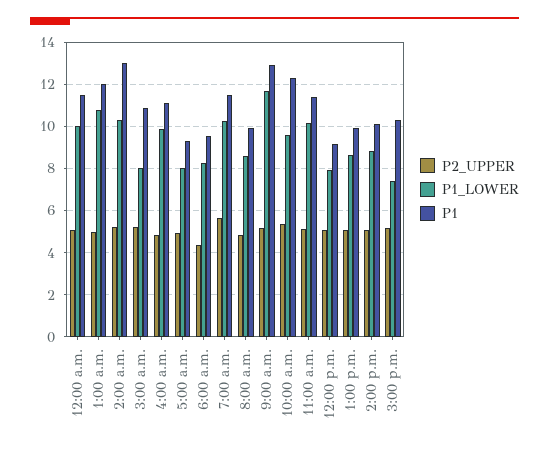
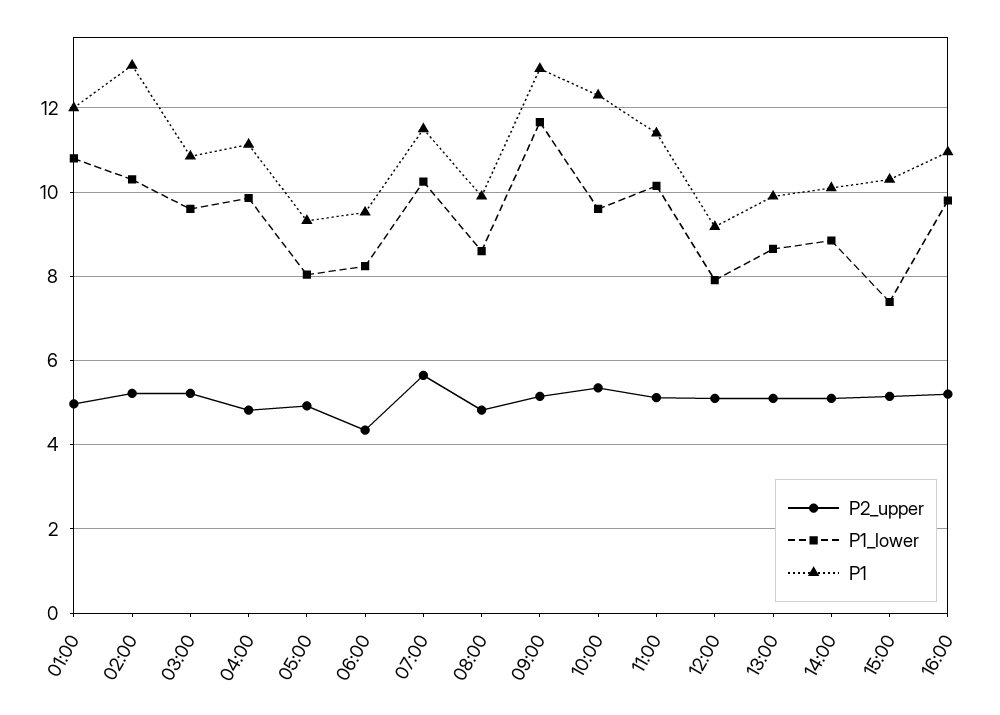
P2_UPPER, 12:00 a.m.: 5 -> none
P1_LOWER, 12:00 a.m.: 10 -> none
P1, 12:00 a.m.: 11.5 -> none
P1_LOWER, 3:00 a.m.: 8 -> 9.6
P2_UPPER, 16:00: none -> 5.2
P1_LOWER, 16:00: none -> 9.8
P1, 16:00: none -> 11

